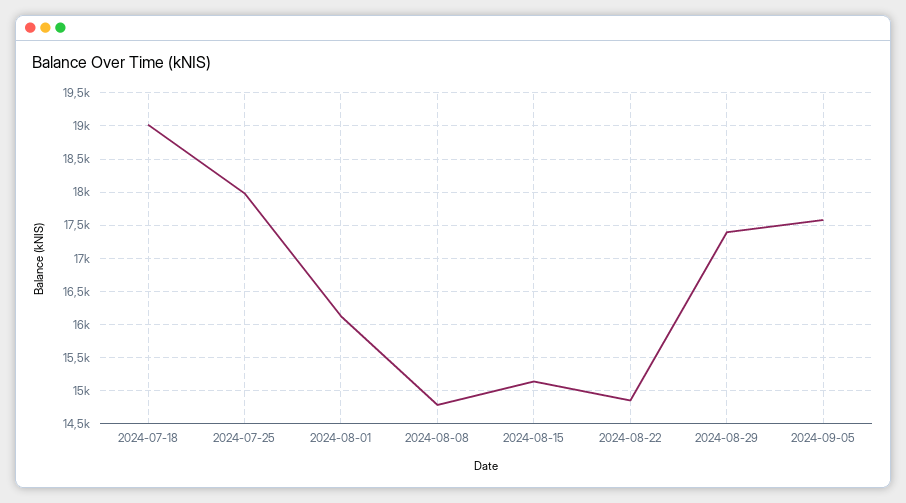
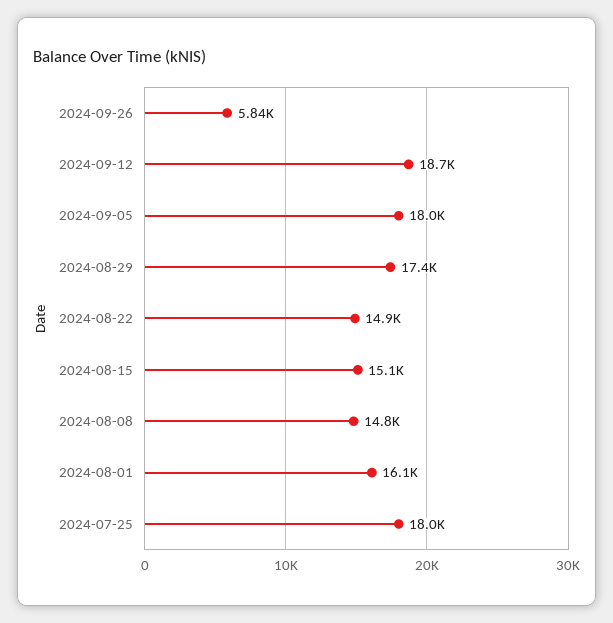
2024-07-18: 19000 -> none
2024-09-05: 17600 -> 18000
2024-09-26: none -> 5840
2024-09-12: none -> 18700

